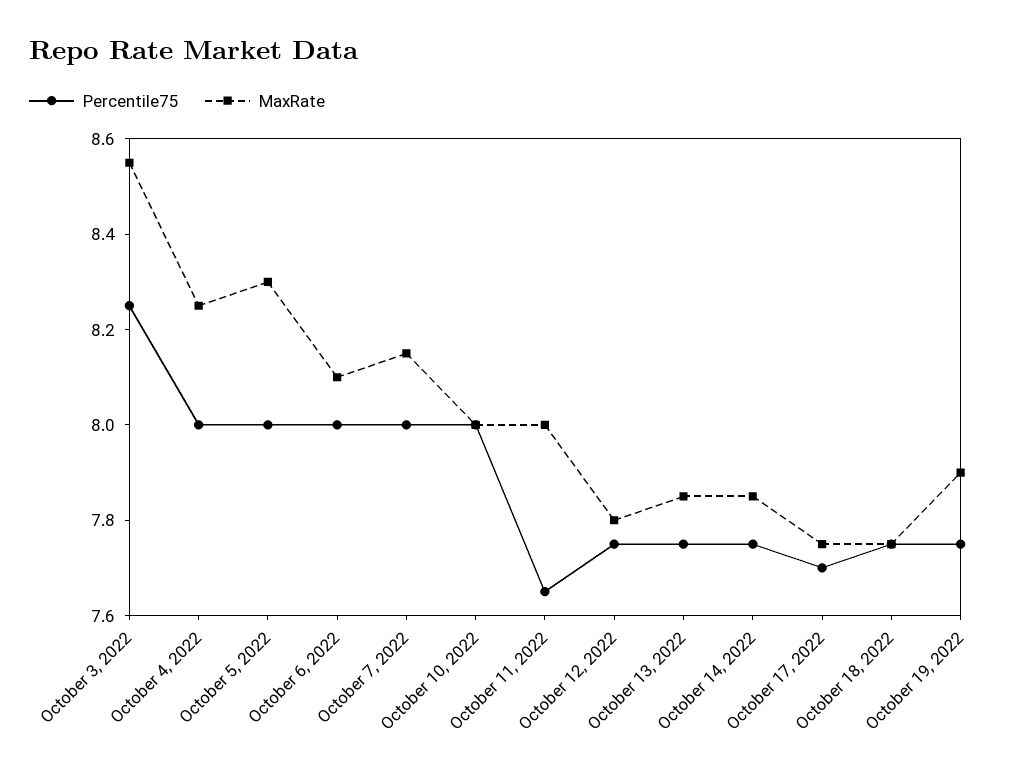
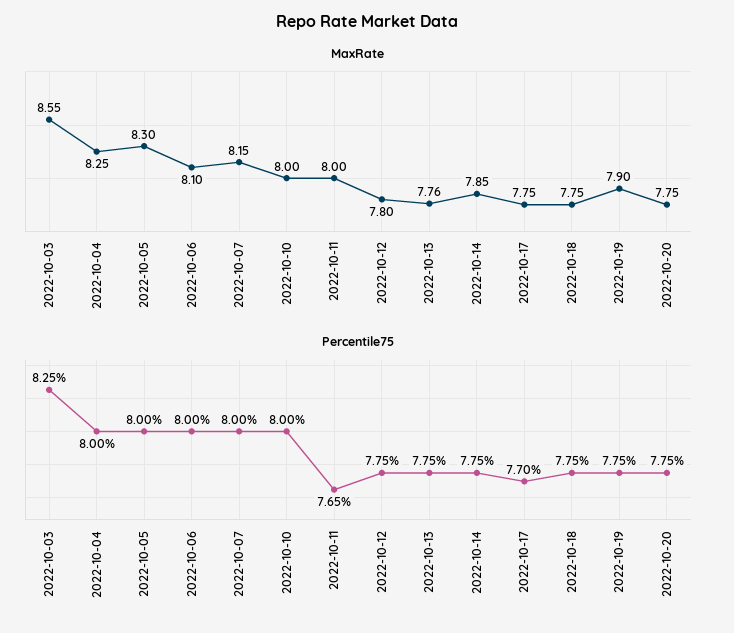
MaxRate, October 13, 2022: 7.85 -> 7.76
MaxRate, 2022-10-20: none -> 7.75
Percentile75, 2022-10-20: none -> 7.75

